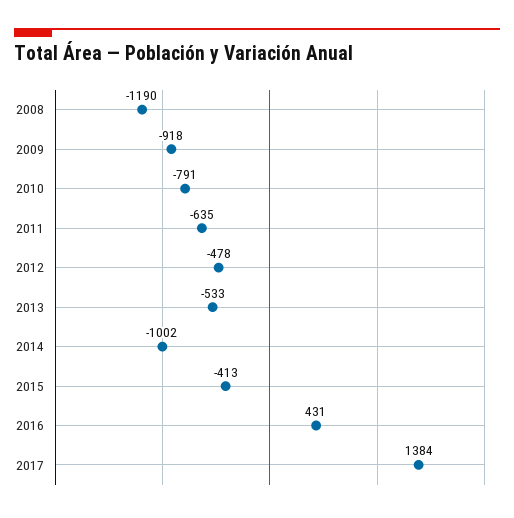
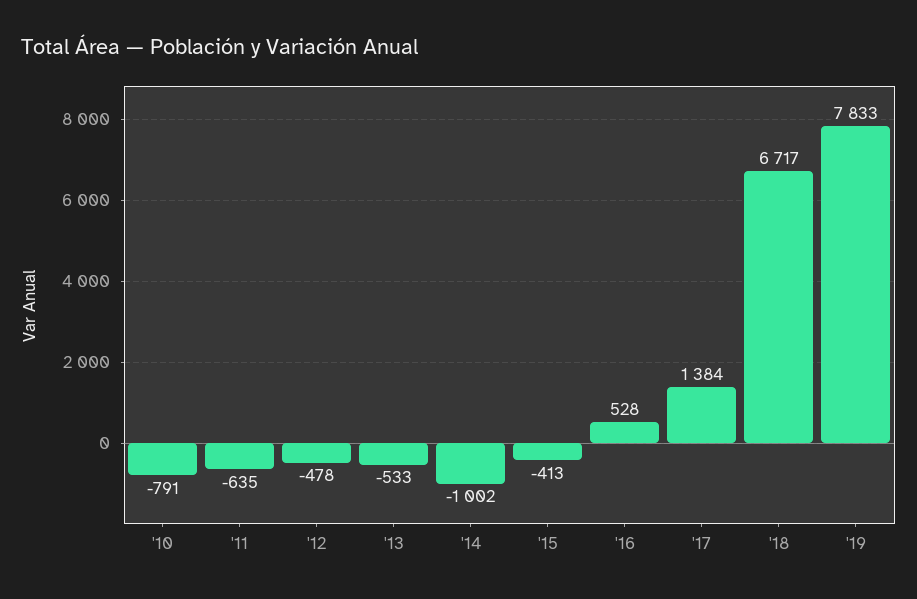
2008: -1190 -> none
2009: -918 -> none
2016: 431 -> 528
'18: none -> 6717
'19: none -> 7833

